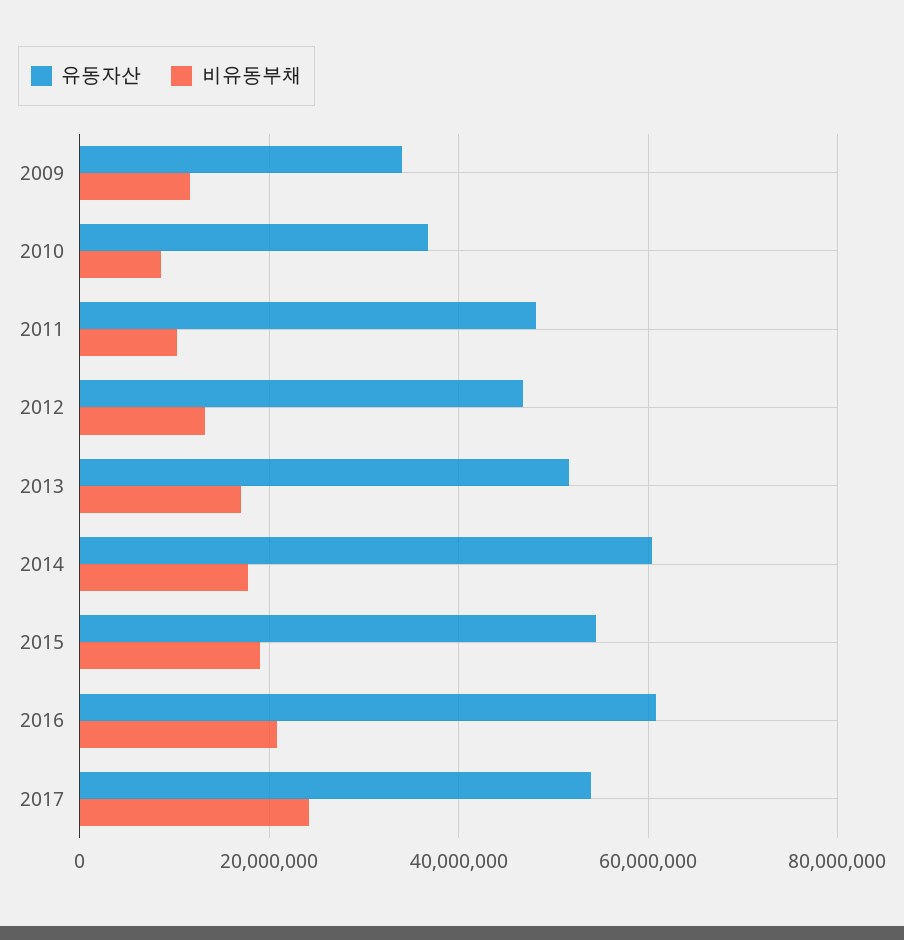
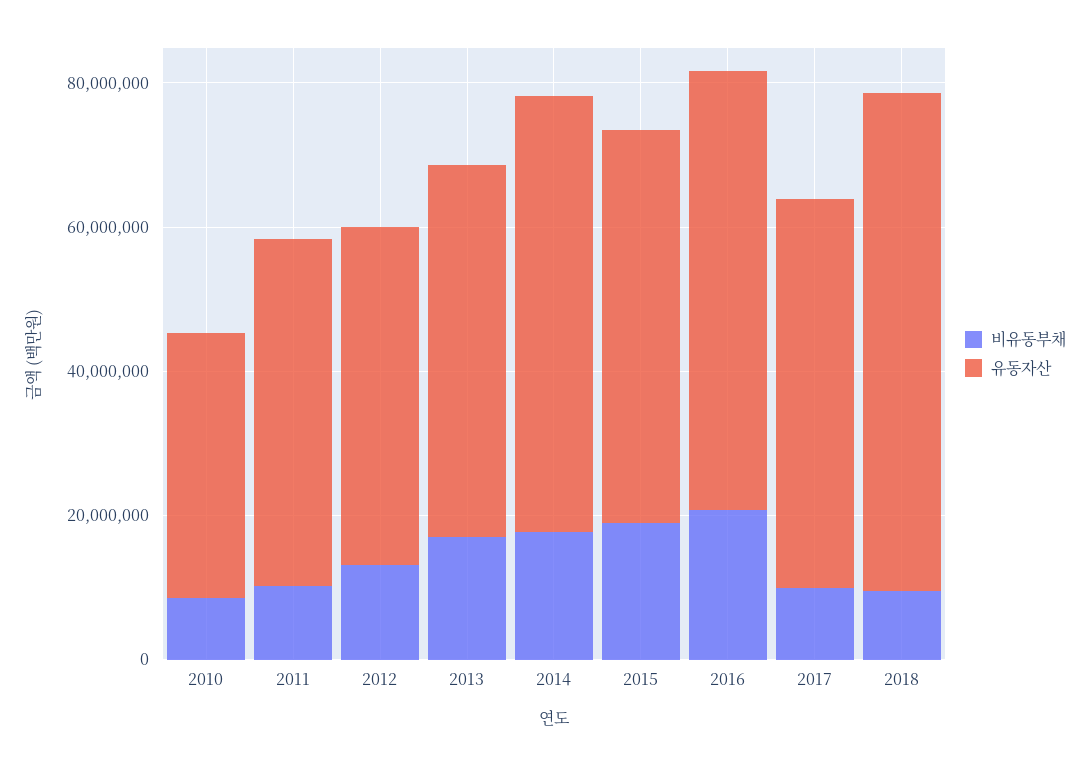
유동자산, 2009: 34000000 -> none
비유동부채, 2009: 12000000 -> none
비유동부채, 2017: 24000000 -> 10000000
비유동부채, 2018: none -> 10000000
유동자산, 2018: none -> 70000000

